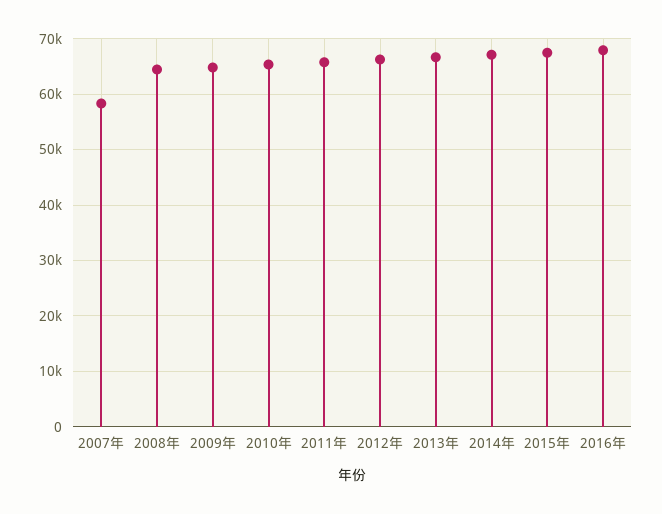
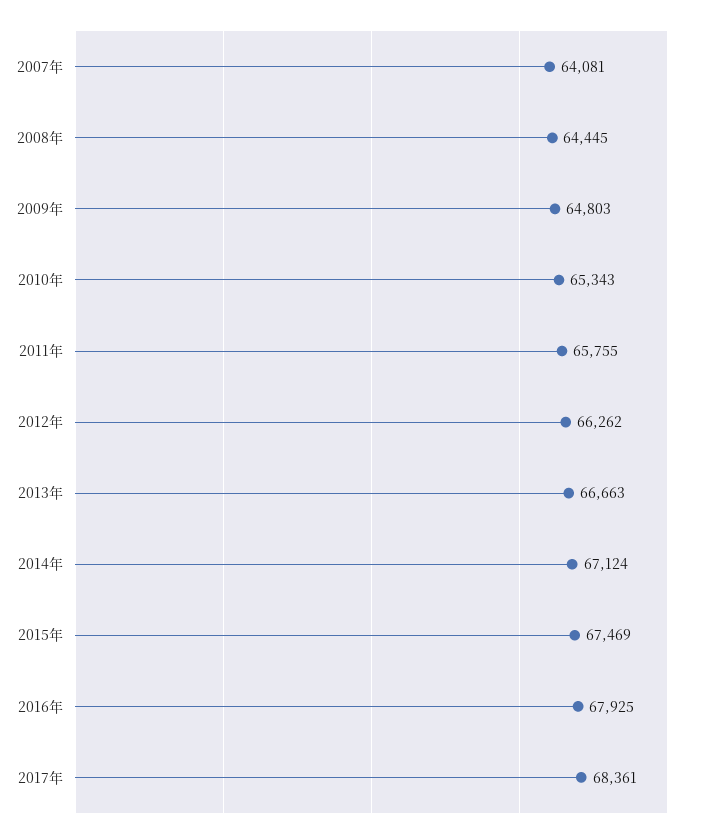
2007年: 58000 -> 64081
2017年: none -> 68361

